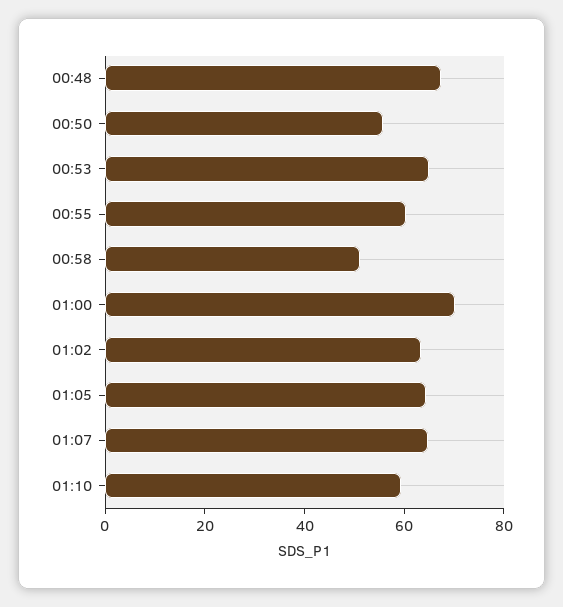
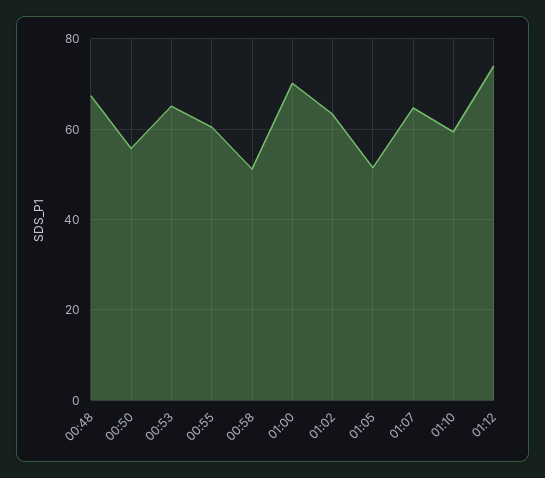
01:05: 65 -> 52
01:12: none -> 74

